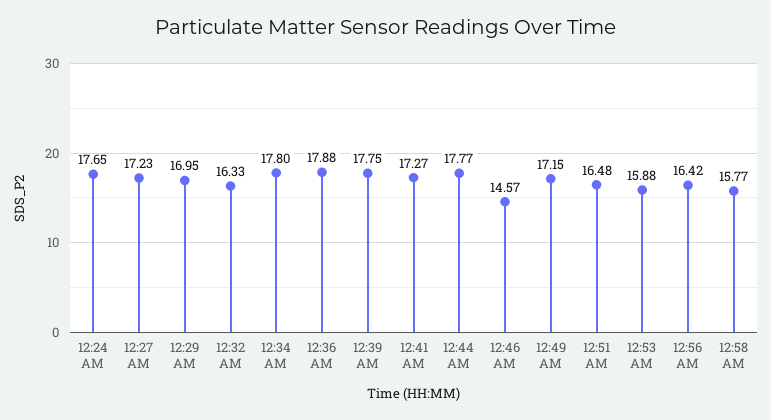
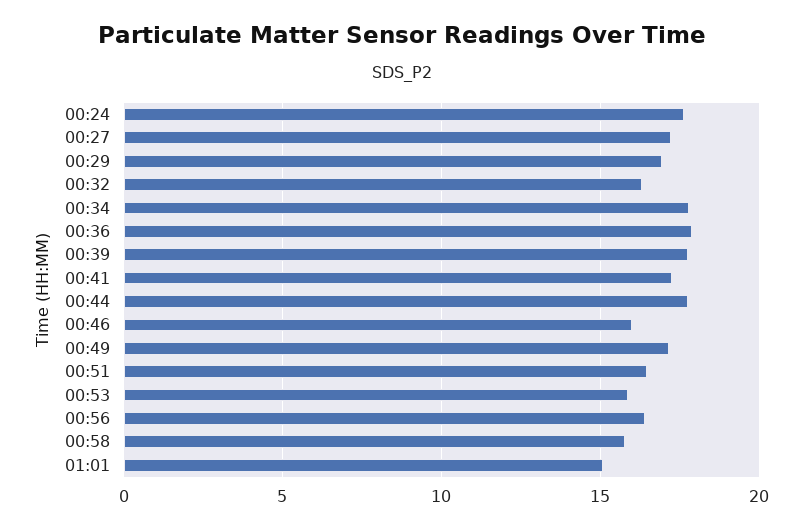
12:46 AM: 14.57 -> 16
01:01: none -> 15

